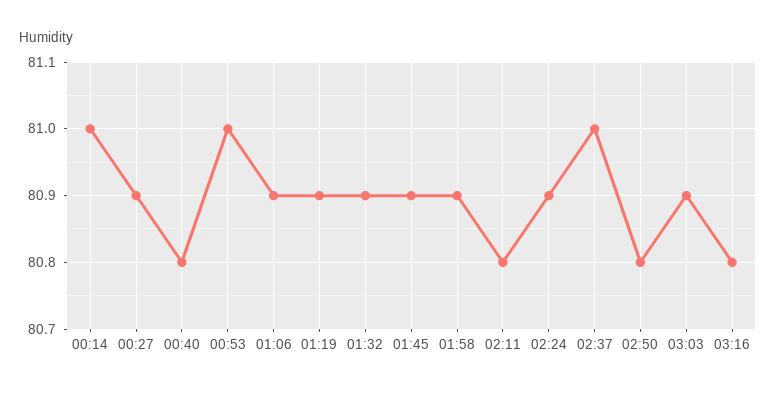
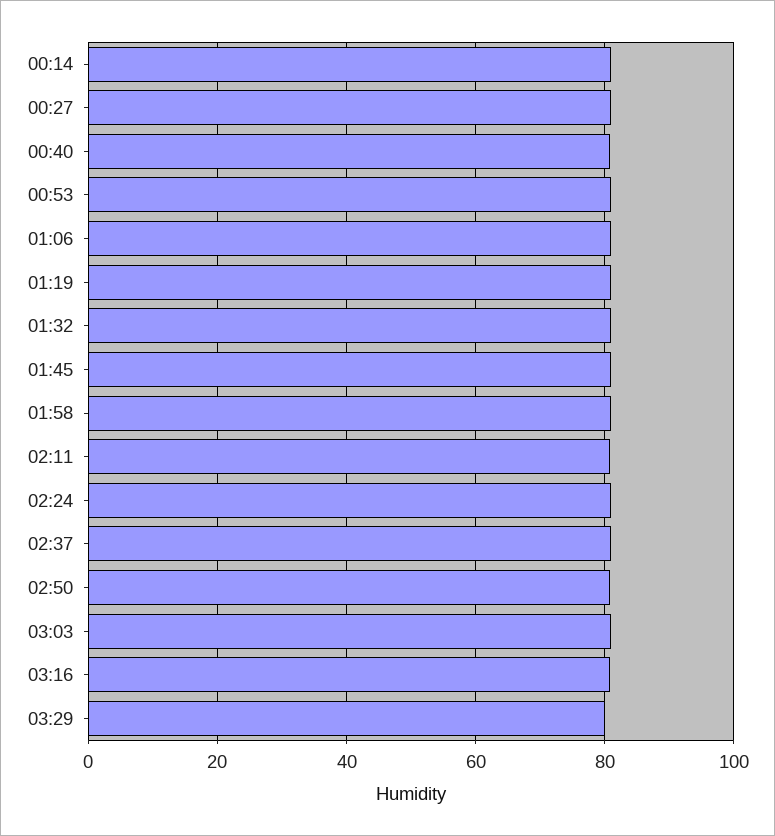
03:29: none -> 80

